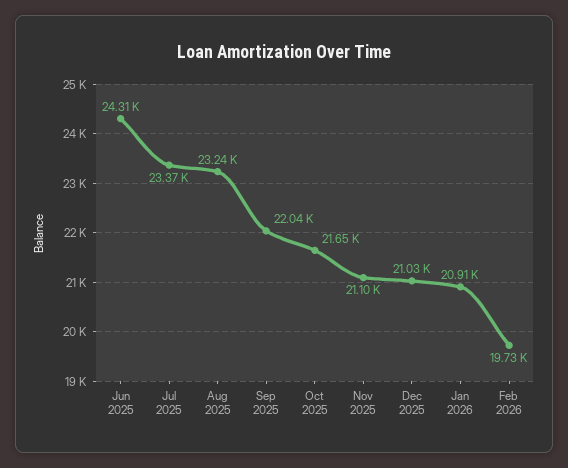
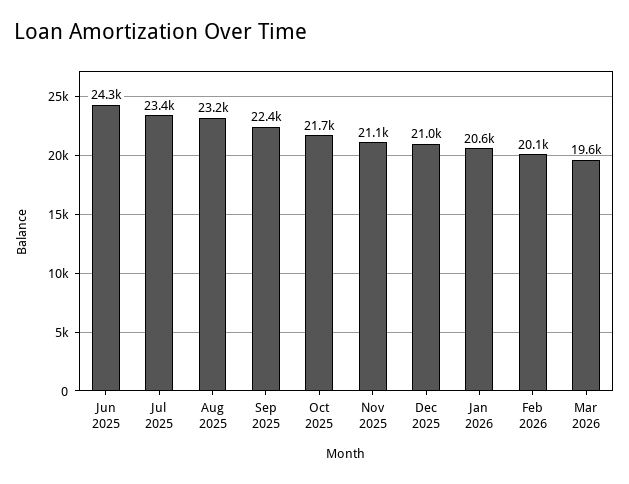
Sep 2025: 22040 -> 22400
Jan 2026: 20910 -> 20600
Feb 2026: 19730 -> 20100
Mar 2026: none -> 19600

